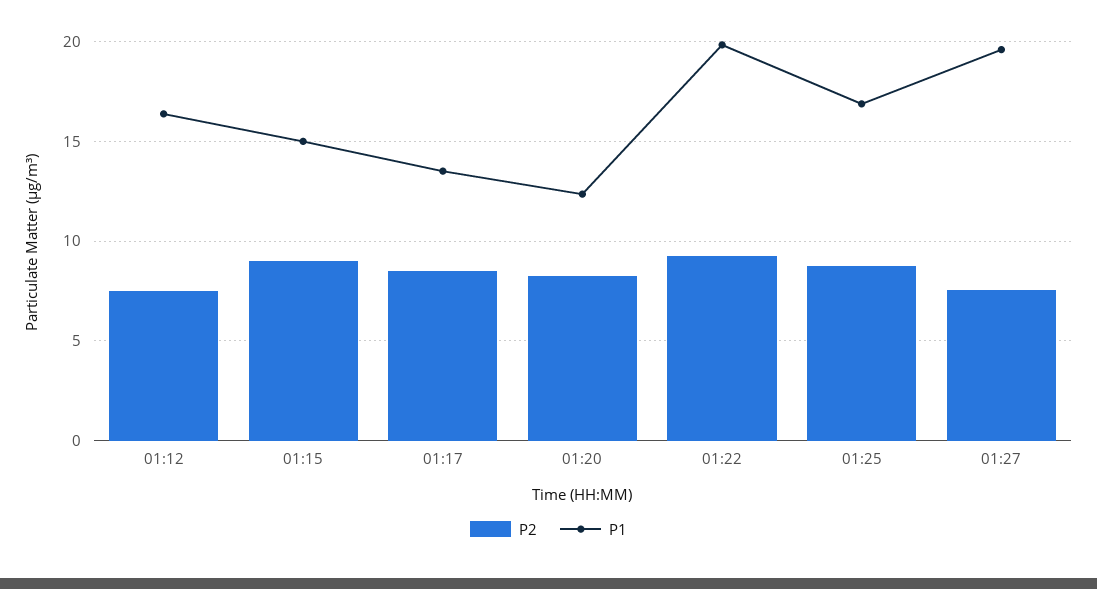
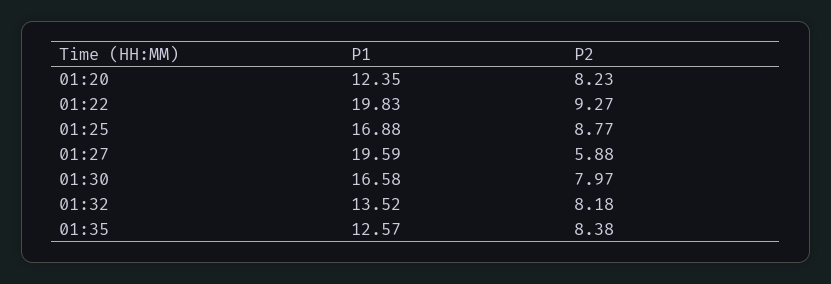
P2, 01:12: 7.5 -> none
P1, 01:12: 16.5 -> none
P2, 01:15: 9 -> none
P1, 01:15: 15 -> none
P2, 01:17: 8.5 -> none
P1, 01:17: 13.5 -> none
P2, 01:27: 7.5 -> 5.88
P1, 01:30: none -> 16.58
P2, 01:30: none -> 7.97
P1, 01:32: none -> 13.52
P2, 01:32: none -> 8.18
P1, 01:35: none -> 12.57
P2, 01:35: none -> 8.38

